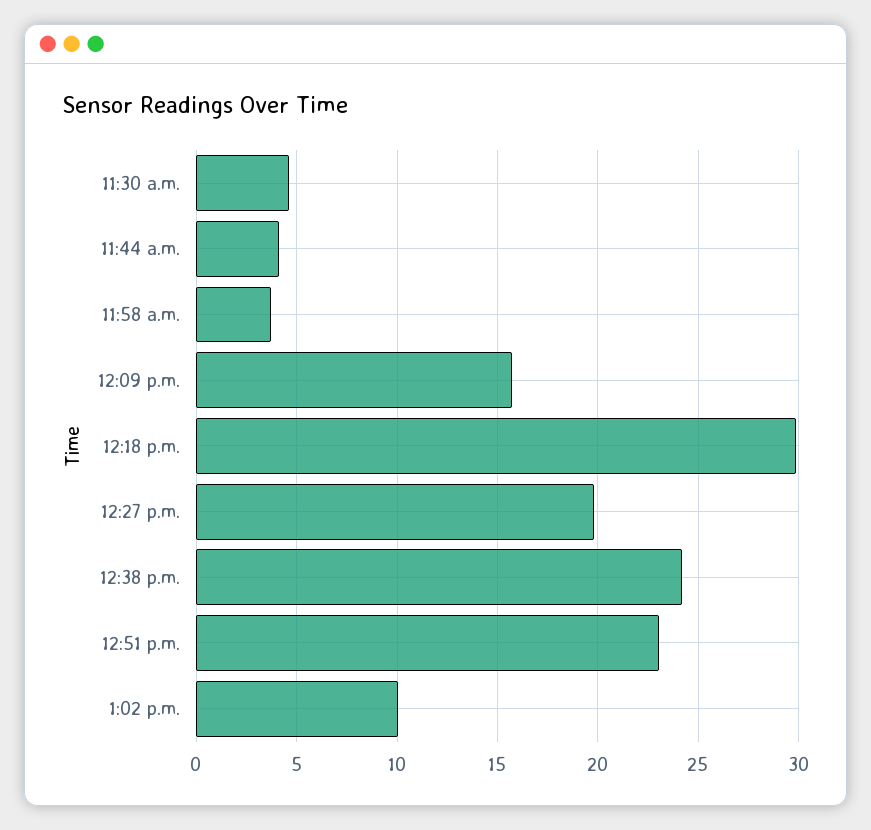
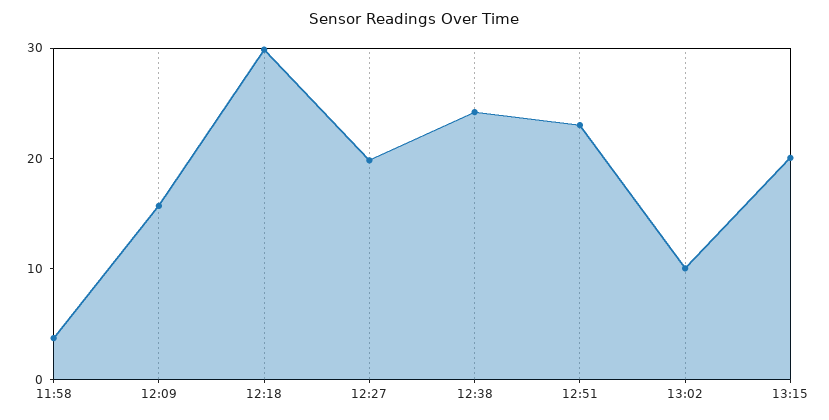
11:30 a.m.: 4.5 -> none
11:44 a.m.: 4 -> none
13:15: none -> 20

